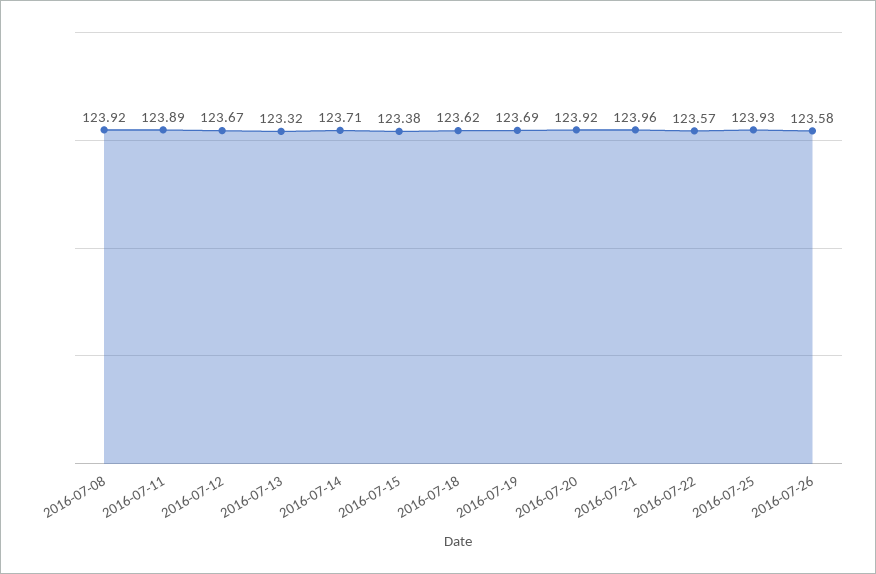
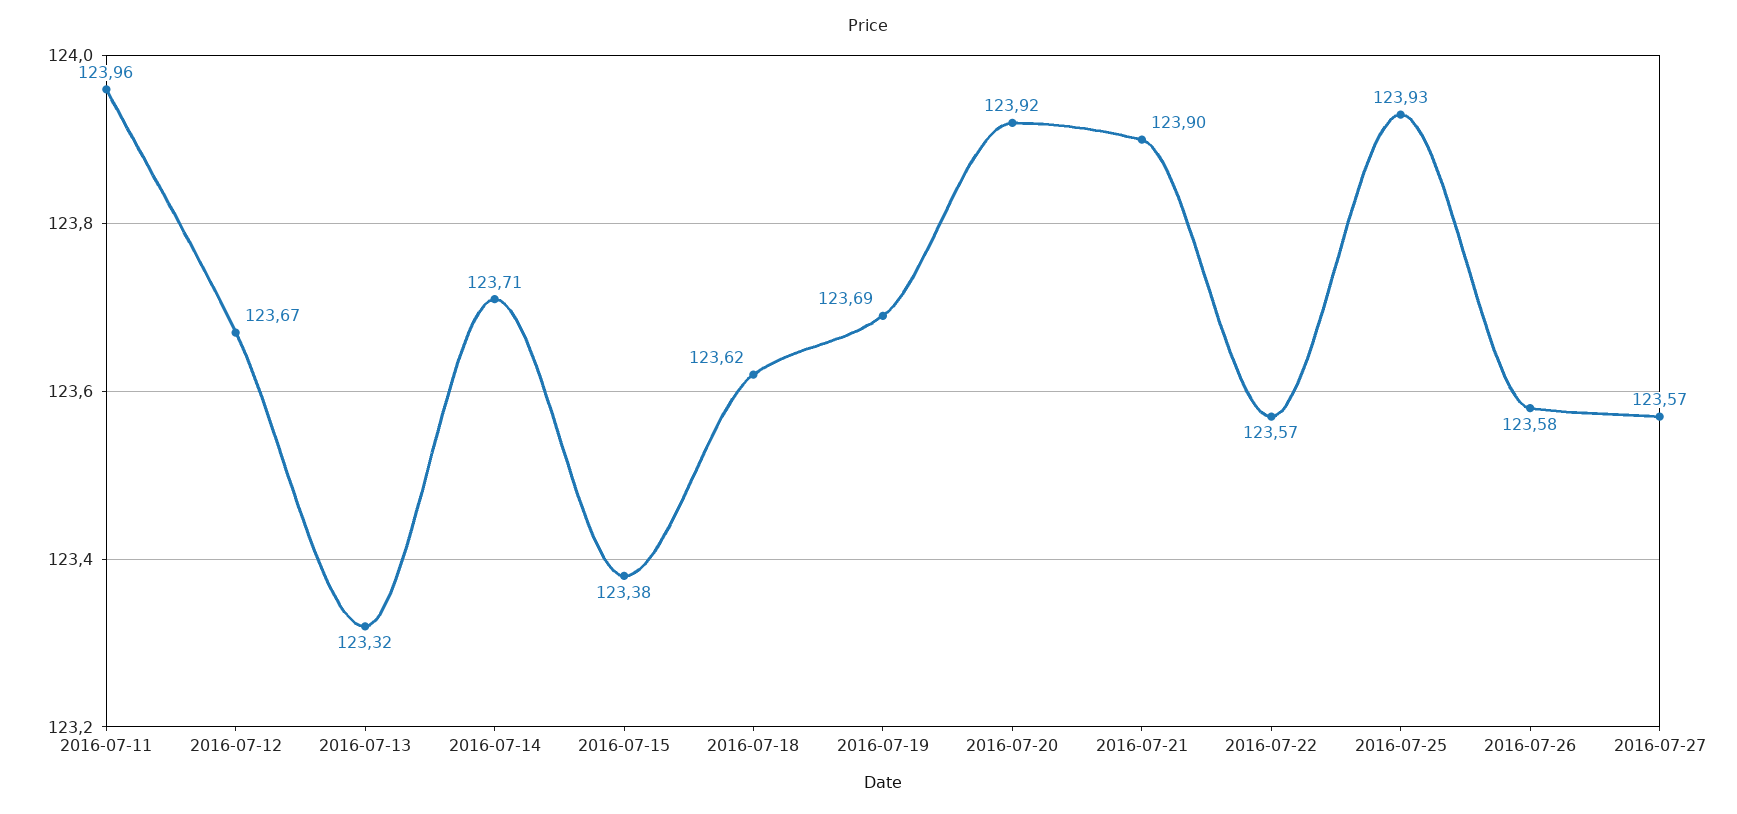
2016-07-08: 123.92 -> none
2016-07-11: 123.89 -> 123.96
2016-07-21: 123.96 -> 123.9
2016-07-27: none -> 123.57

